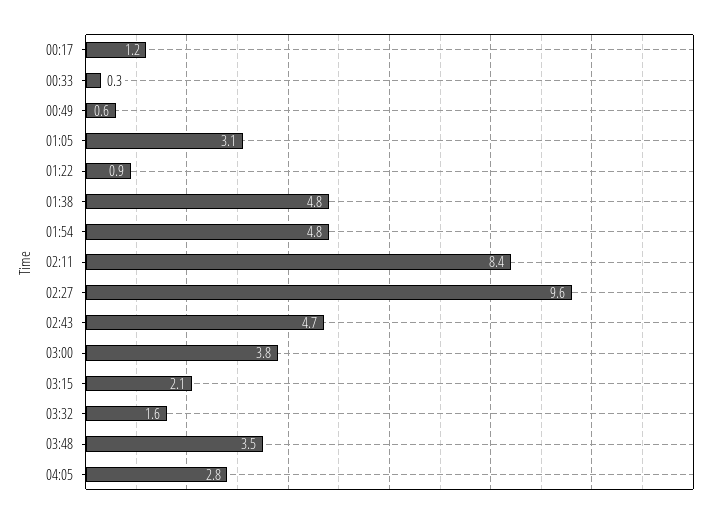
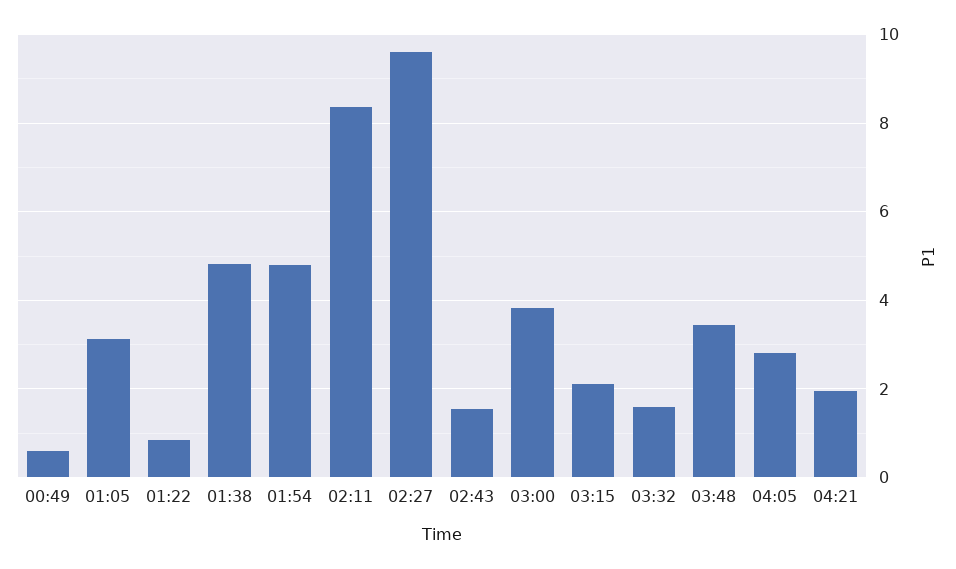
00:17: 1.2 -> none
00:33: 0.3 -> none
02:43: 4.7 -> 1.6
04:21: none -> 2

